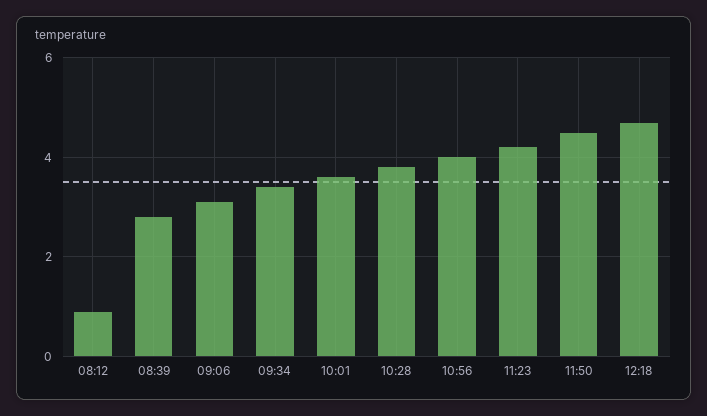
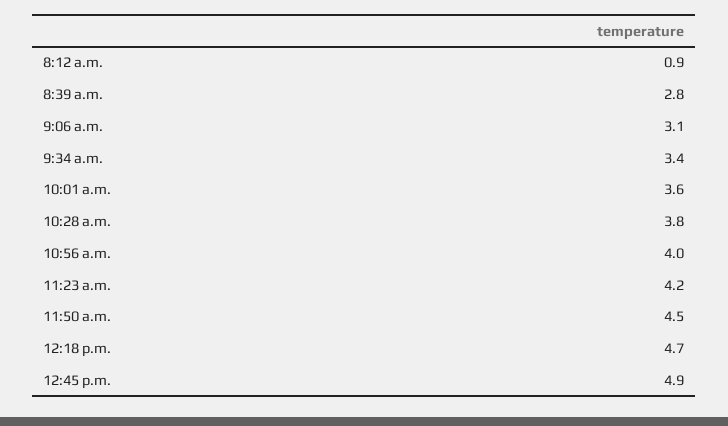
12:45 p.m.: none -> 4.9

